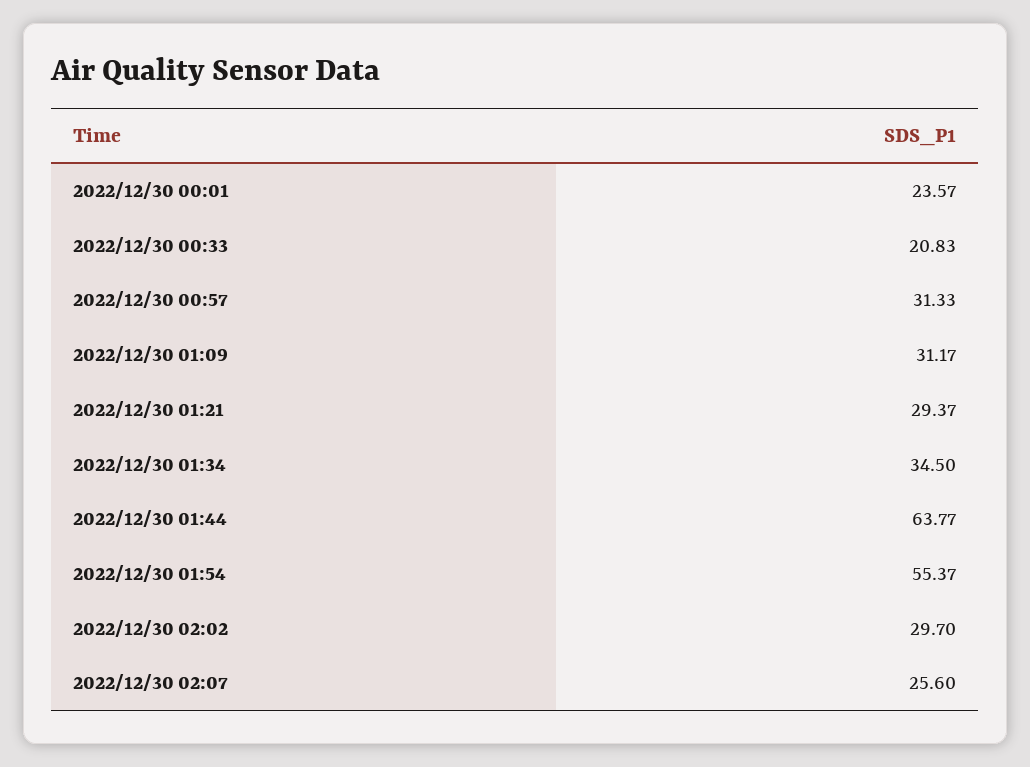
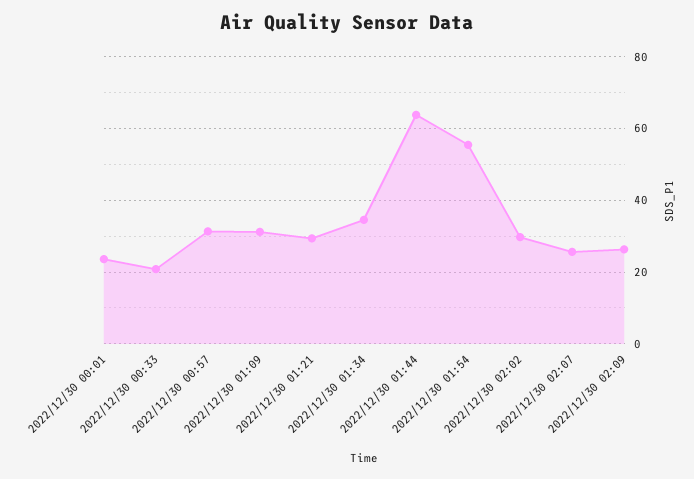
2022/12/30 02:09: none -> 26

